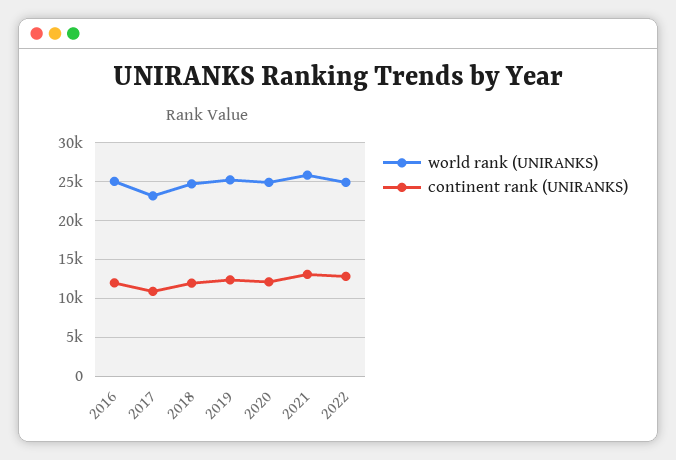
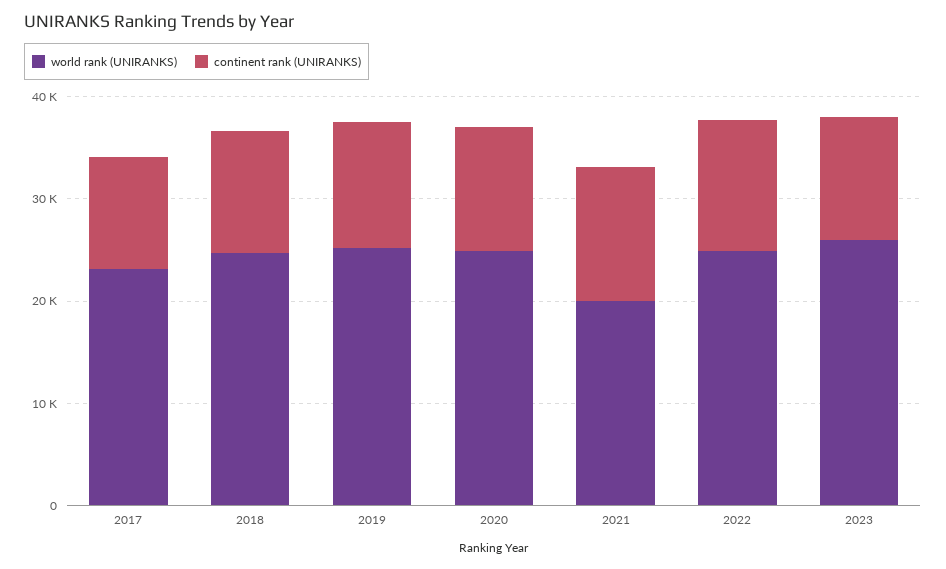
world rank (UNIRANKS), 2016: 25000 -> none
continent rank (UNIRANKS), 2016: 12000 -> none
world rank (UNIRANKS), 2021: 26000 -> 20000
world rank (UNIRANKS), 2023: none -> 26000
continent rank (UNIRANKS), 2023: none -> 12000

